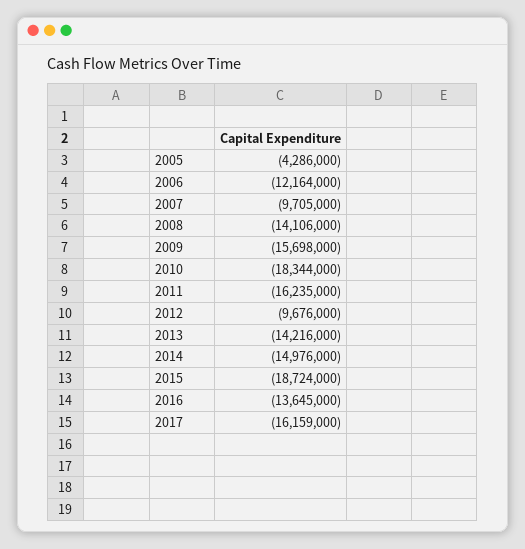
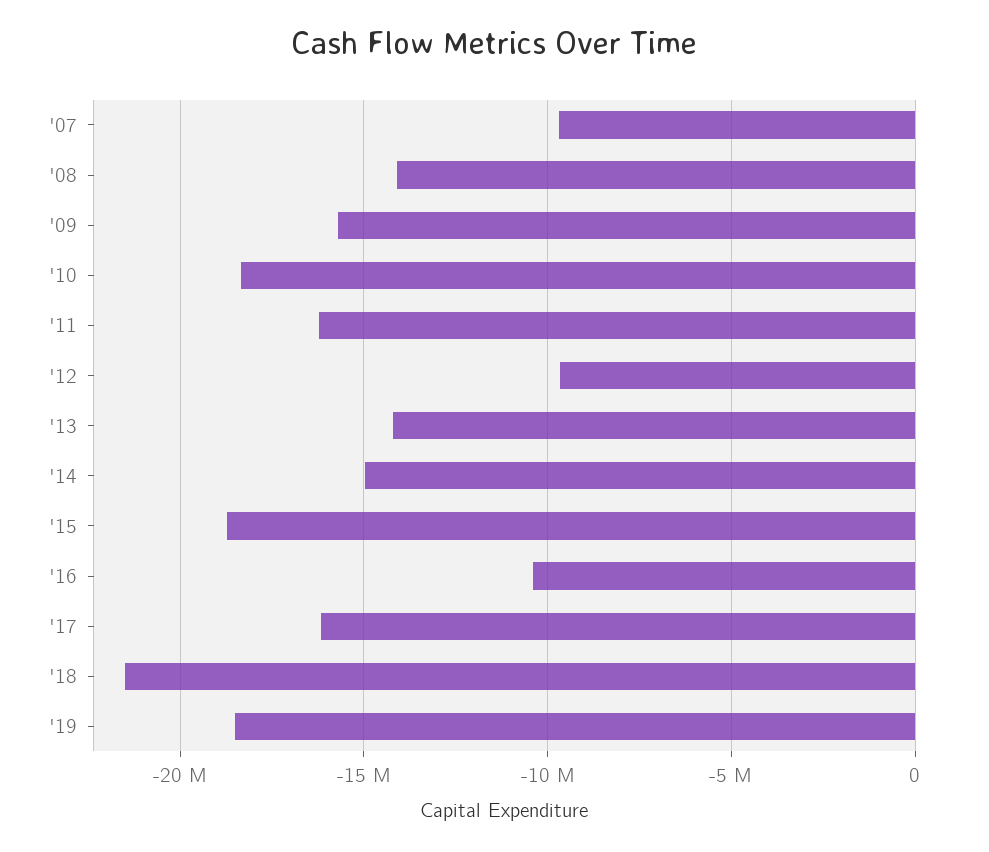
2005: -4286000 -> none
2006: -12164000 -> none
2016: -13645000 -> -10500000
'18: none -> -21500000
'19: none -> -18500000

